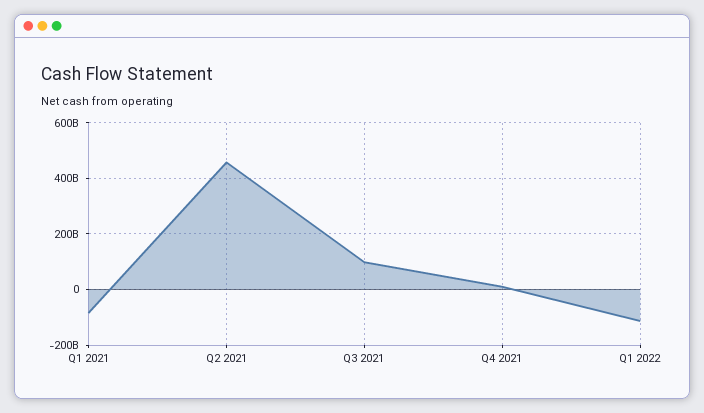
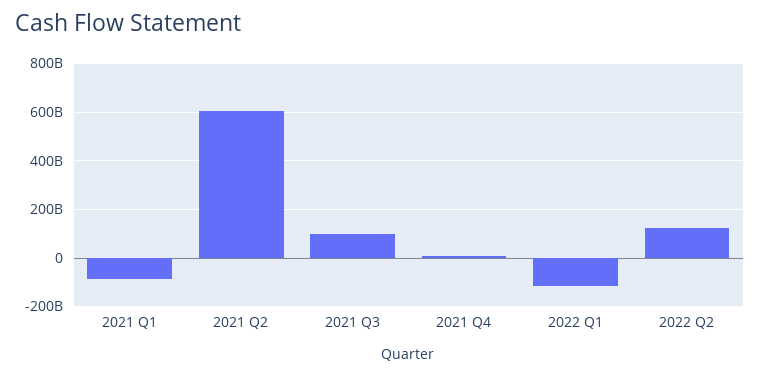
Q2 2021: 450000000000 -> 600000000000
2022 Q2: none -> 125000000000

